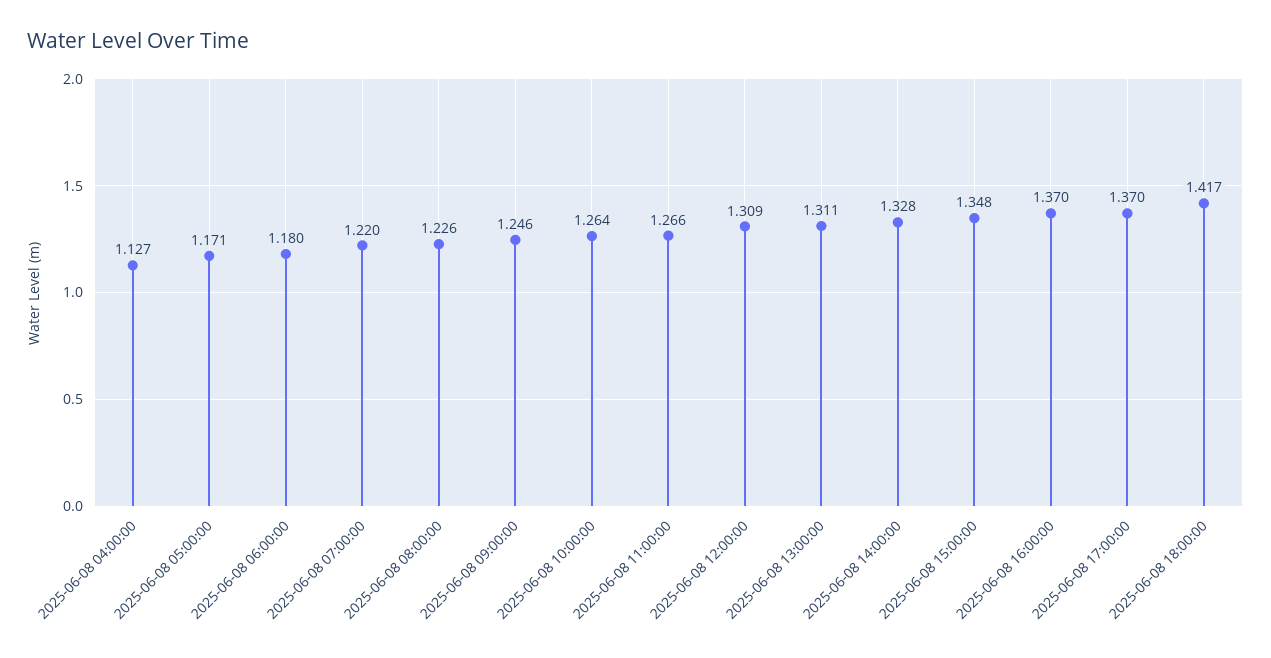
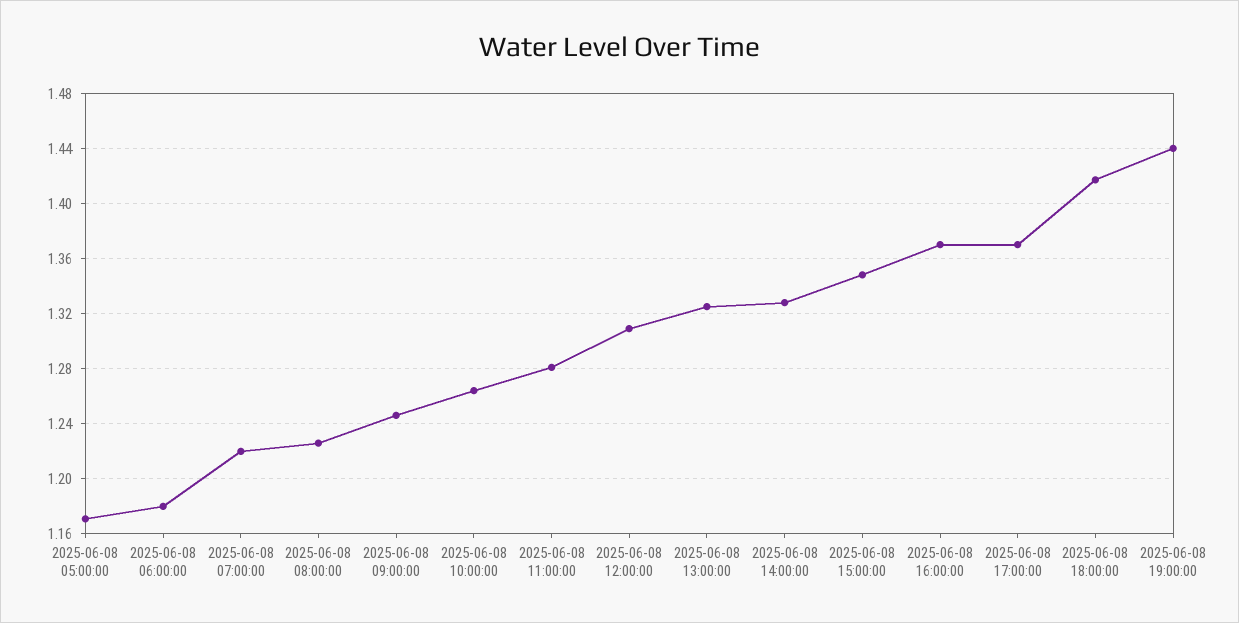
2025-06-08 04:00:00: 1.127 -> none
2025-06-08 11:00:00: 1.266 -> 1.28
2025-06-08 13:00:00: 1.311 -> 1.325
2025-06-08 19:00:00: none -> 1.44

